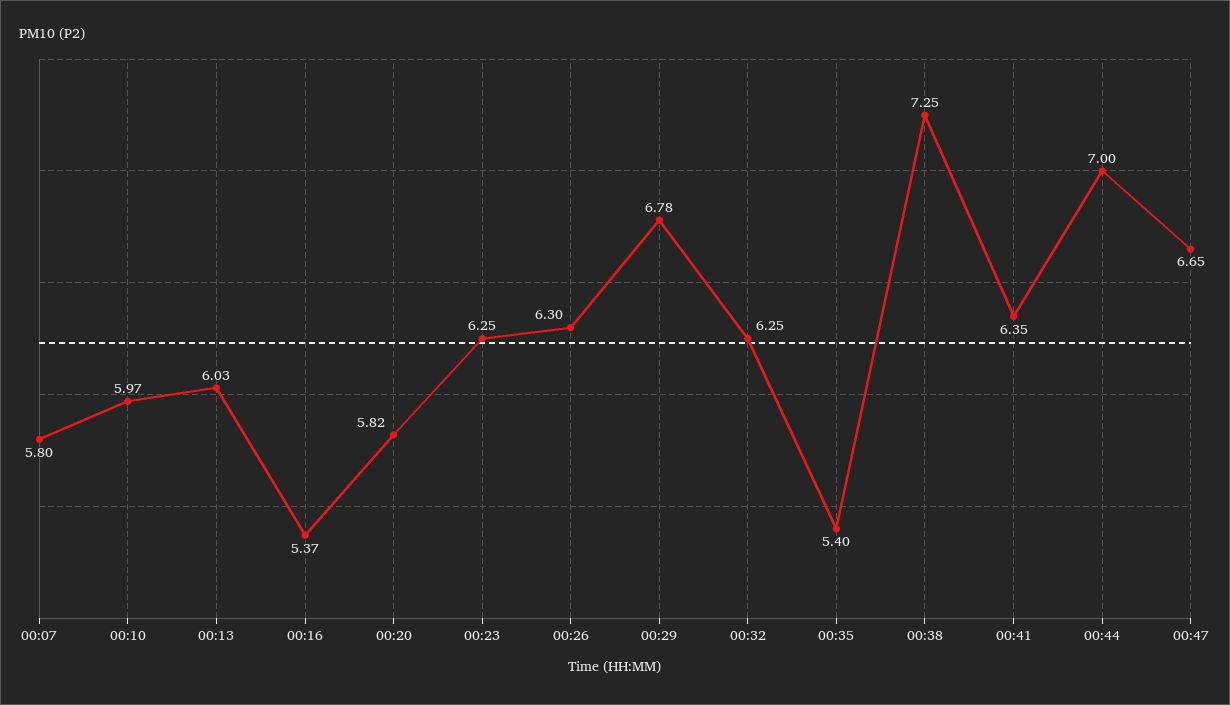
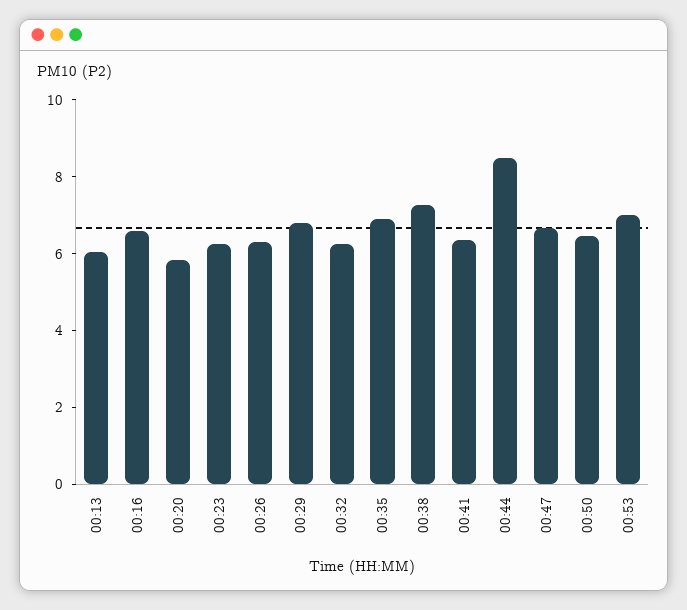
00:07: 5.8 -> none
00:10: 5.97 -> none
00:16: 5.37 -> 6.5
00:35: 5.4 -> 7
00:44: 7 -> 8.5
00:50: none -> 6.5
00:53: none -> 7

